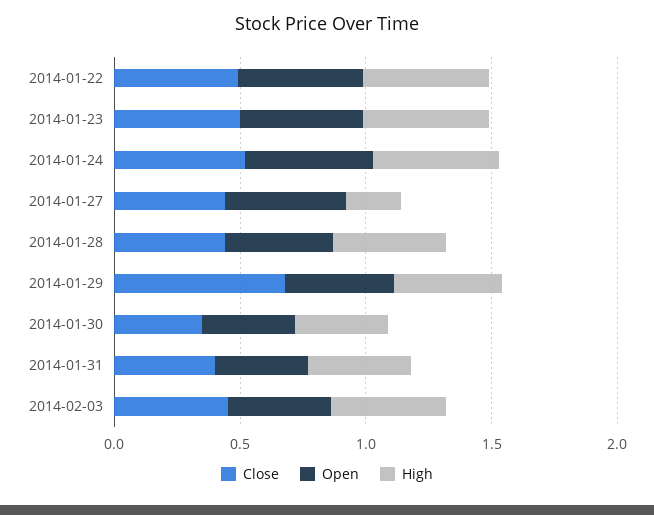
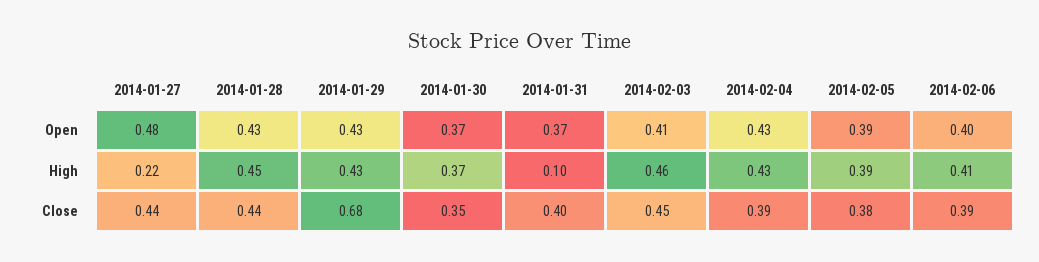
Close, 2014-01-22: 0.5 -> none
Open, 2014-01-22: 0.5 -> none
High, 2014-01-22: 0.5 -> none
Close, 2014-01-23: 0.5 -> none
Open, 2014-01-23: 0.5 -> none
High, 2014-01-23: 0.5 -> none
Close, 2014-01-24: 0.5 -> none
Open, 2014-01-24: 0.5 -> none
High, 2014-01-24: 0.5 -> none
High, 2014-01-31: 0.4 -> 0.1
Open, 2014-02-04: none -> 0.43
Open, 2014-02-05: none -> 0.39
Open, 2014-02-06: none -> 0.4
High, 2014-02-04: none -> 0.43
High, 2014-02-05: none -> 0.39
High, 2014-02-06: none -> 0.41
Close, 2014-02-04: none -> 0.39
Close, 2014-02-05: none -> 0.38
Close, 2014-02-06: none -> 0.39

